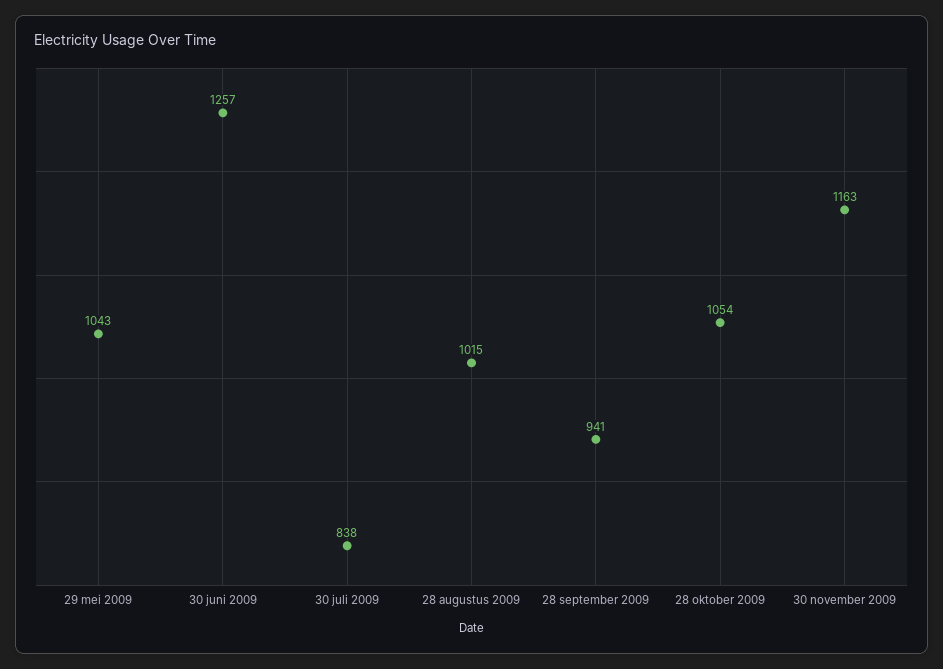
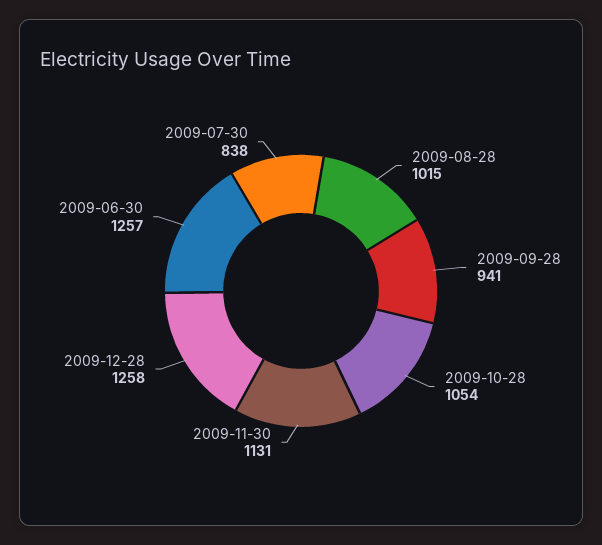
29 mei 2009: 1043 -> none
30 november 2009: 1163 -> 1131
2009-12-28: none -> 1258

